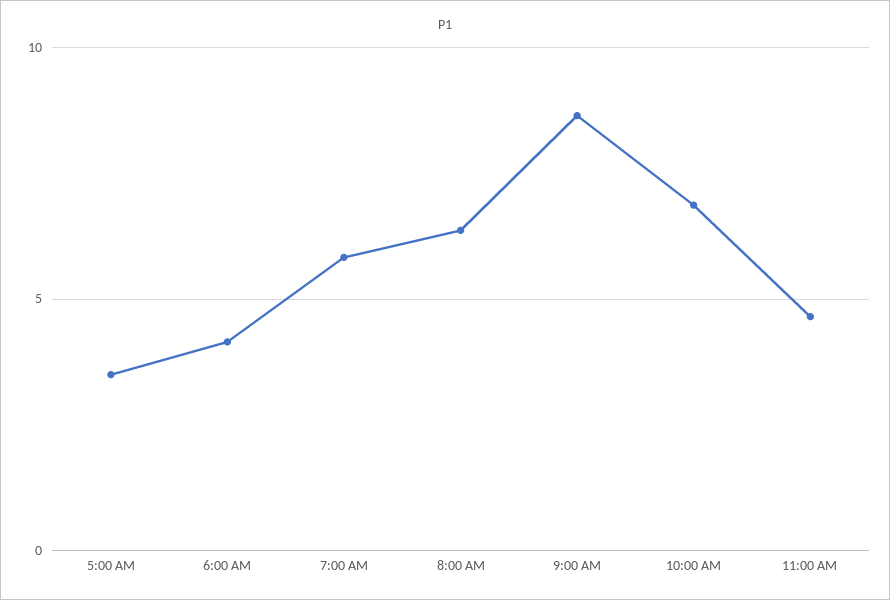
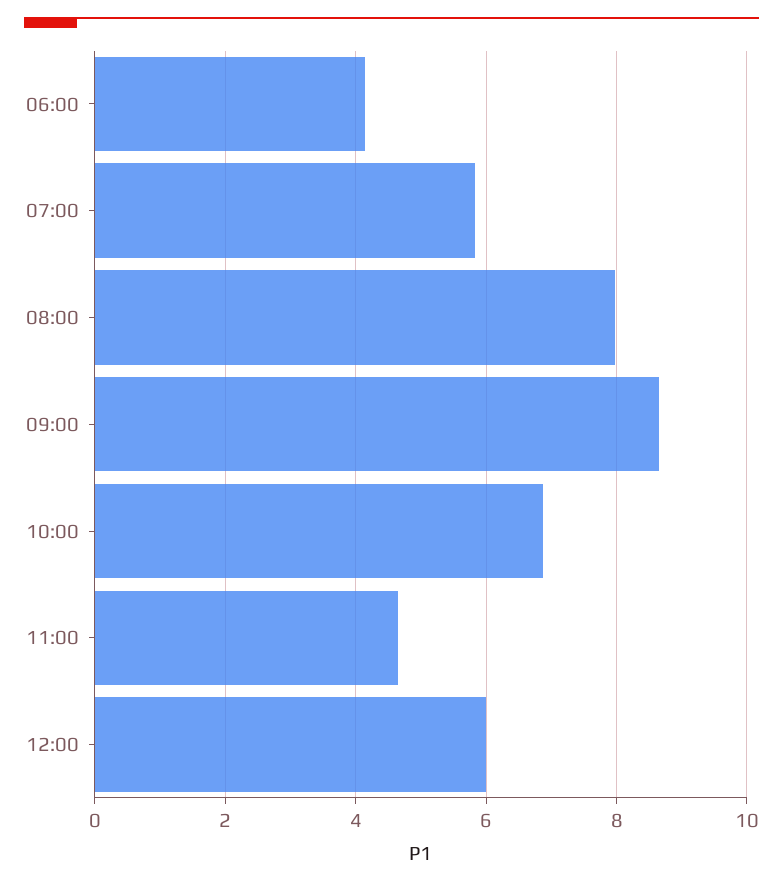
5:00 AM: 3.5 -> none
8:00 AM: 6.5 -> 8
12:00: none -> 6

